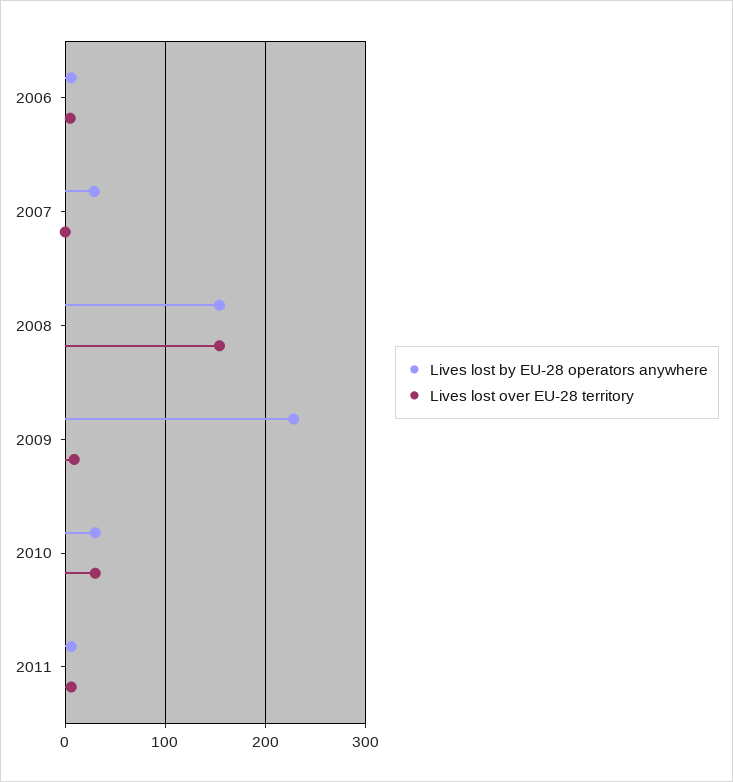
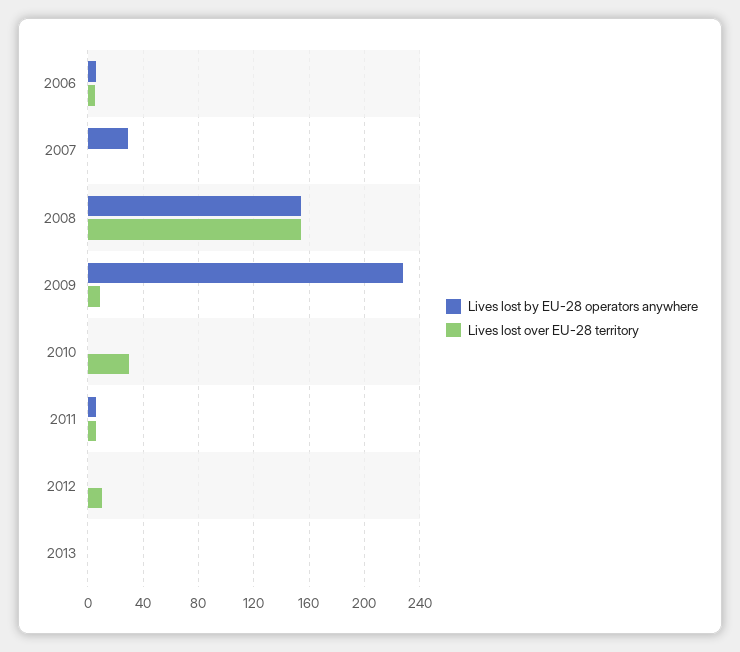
Lives lost by EU-28 operators anywhere, 2010: 30 -> 0
Lives lost by EU-28 operators anywhere, 2012: none -> 0
Lives lost over EU-28 territory, 2012: none -> 10
Lives lost by EU-28 operators anywhere, 2013: none -> 0
Lives lost over EU-28 territory, 2013: none -> 0

